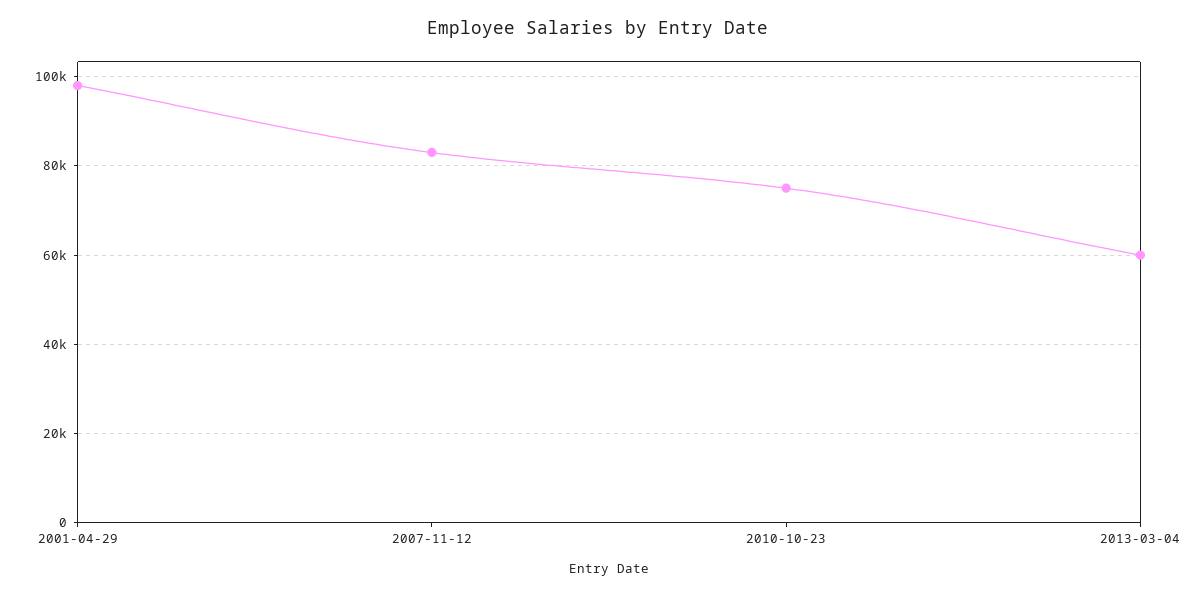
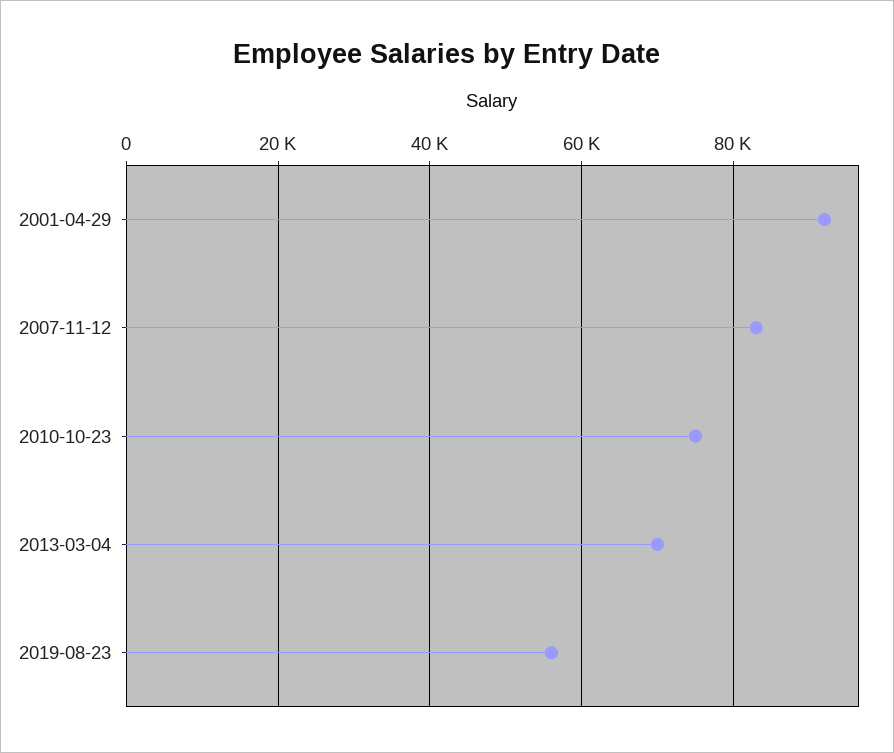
2001-04-29: 98000 -> 92000
2013-03-04: 60000 -> 70000
2019-08-23: none -> 56000

